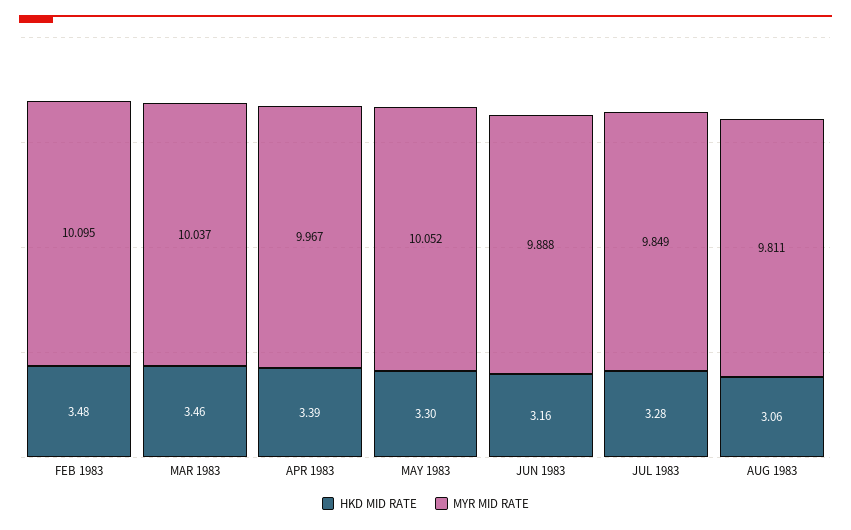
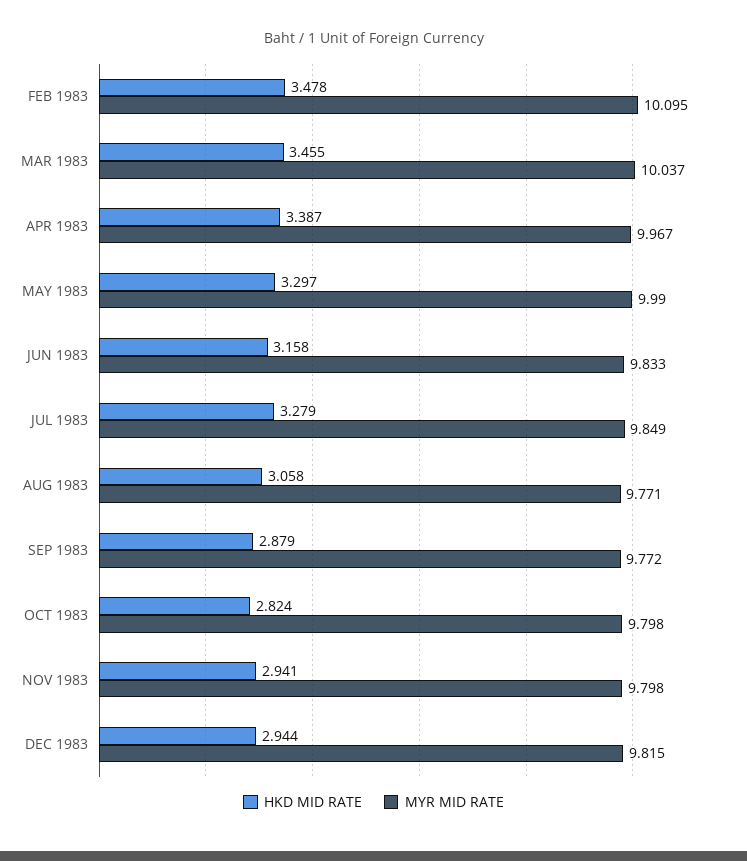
MYR MID RATE, MAY 1983: 10.052 -> 9.99
MYR MID RATE, JUN 1983: 9.888 -> 9.833
MYR MID RATE, AUG 1983: 9.811 -> 9.771
HKD MID RATE, SEP 1983: none -> 2.879
MYR MID RATE, SEP 1983: none -> 9.772
HKD MID RATE, OCT 1983: none -> 2.824
MYR MID RATE, OCT 1983: none -> 9.798
HKD MID RATE, NOV 1983: none -> 2.941
MYR MID RATE, NOV 1983: none -> 9.798
HKD MID RATE, DEC 1983: none -> 2.944
MYR MID RATE, DEC 1983: none -> 9.815

